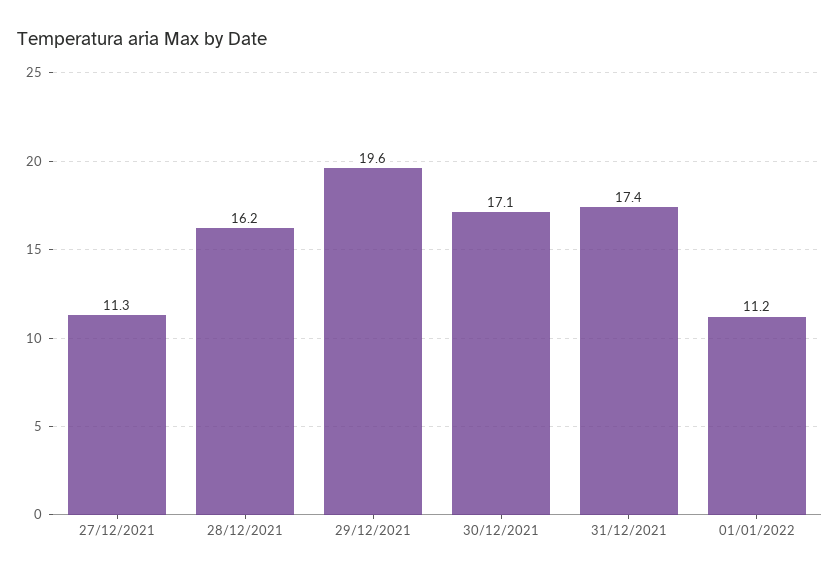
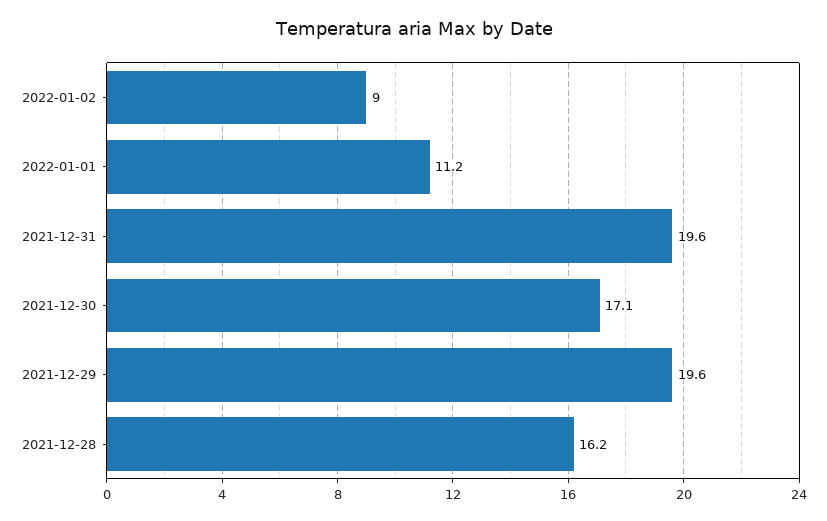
27/12/2021: 11.3 -> none
31/12/2021: 17.4 -> 19.6
2022-01-02: none -> 9

